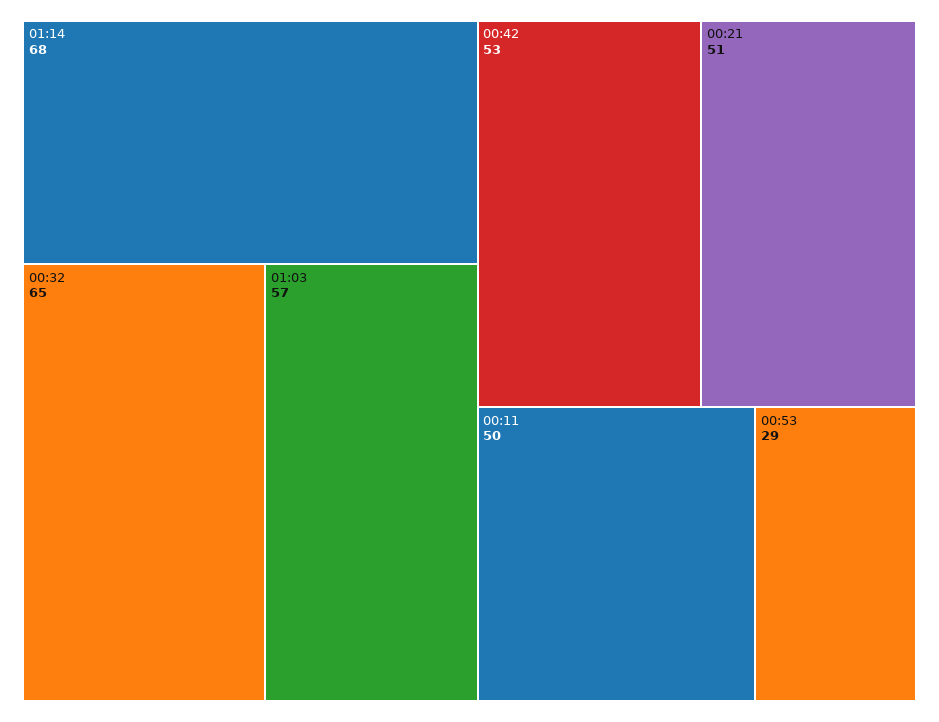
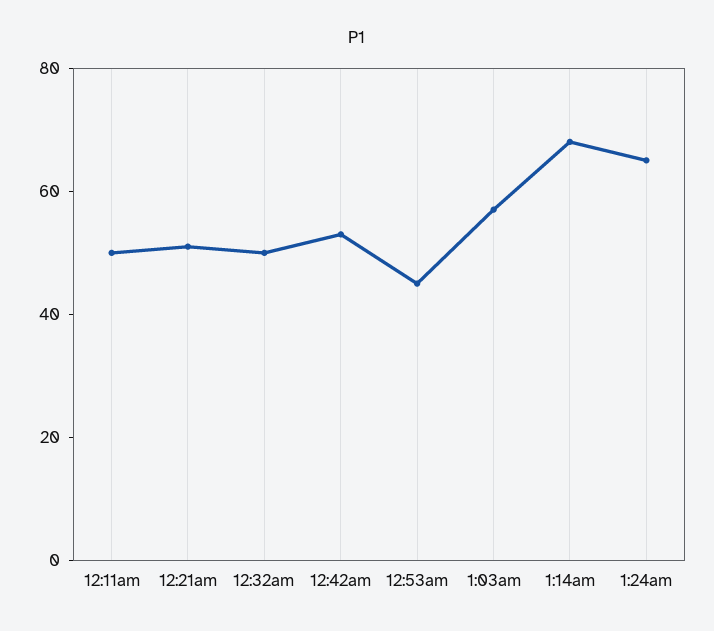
00:32: 65 -> 50
00:53: 29 -> 45
1:24am: none -> 65

